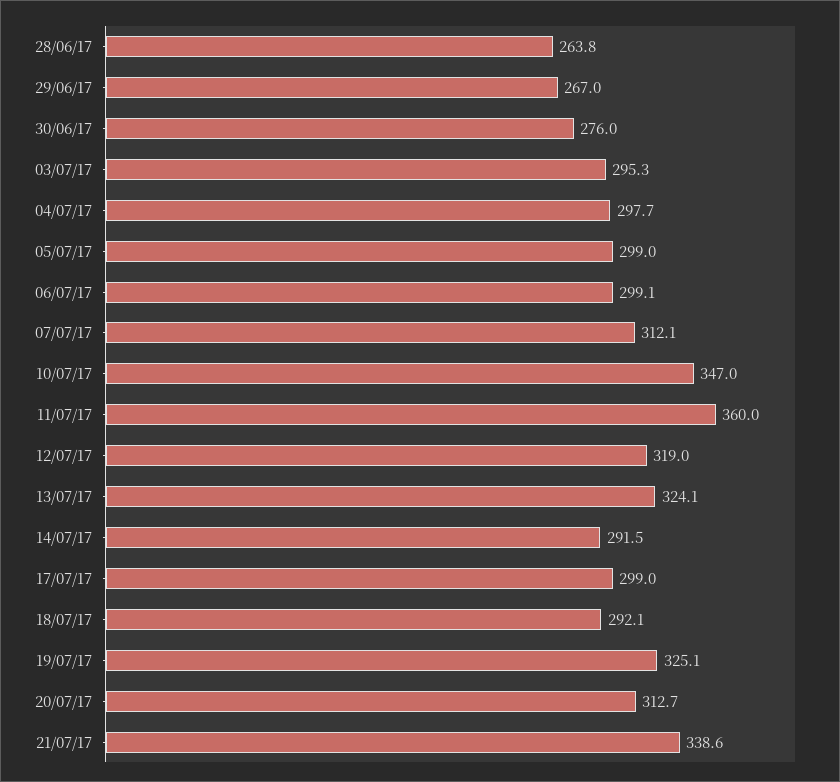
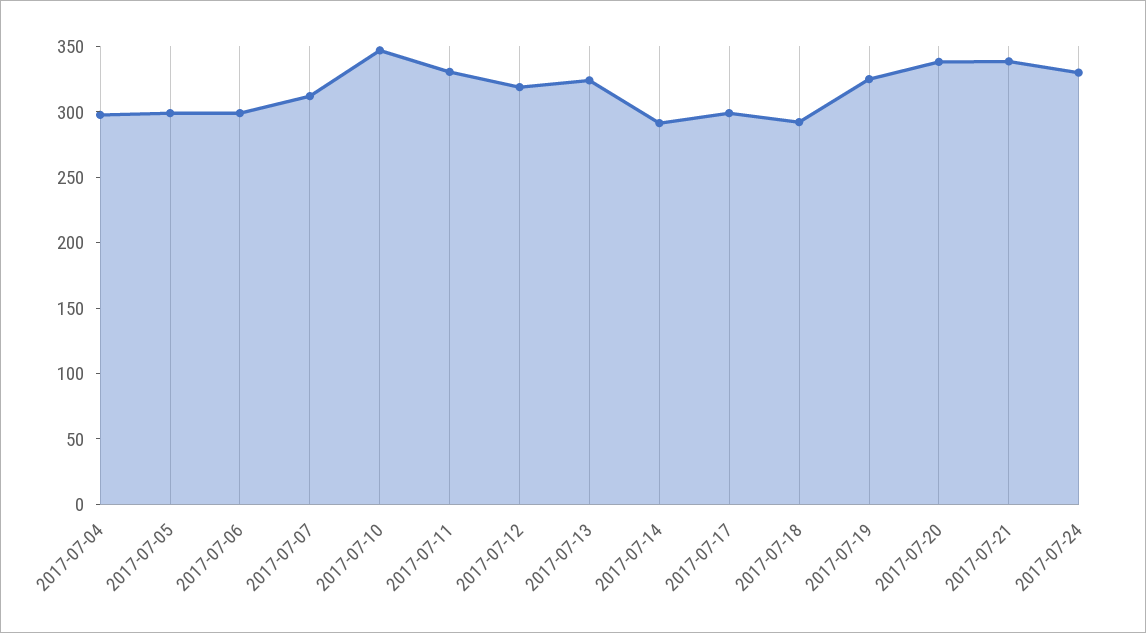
28/06/17: 263.8 -> none
29/06/17: 267 -> none
30/06/17: 276 -> none
03/07/17: 295.3 -> none
11/07/17: 360 -> 330
20/07/17: 312.7 -> 340
2017-07-24: none -> 330

